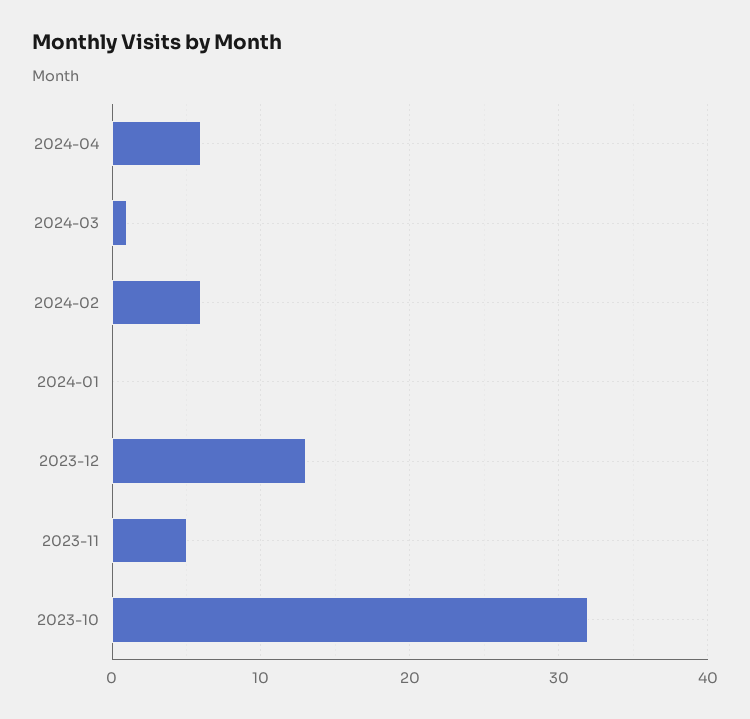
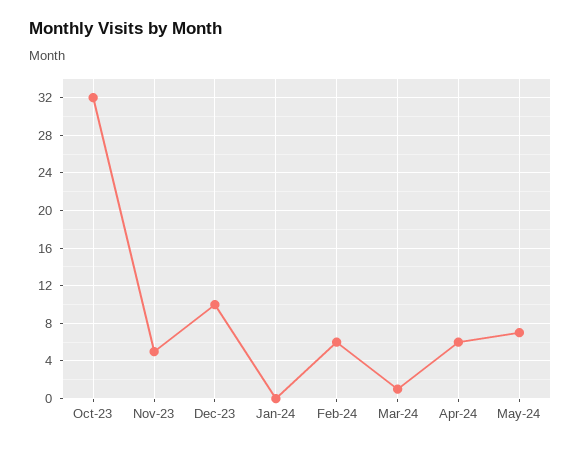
2023-12: 13 -> 10
May-24: none -> 7

